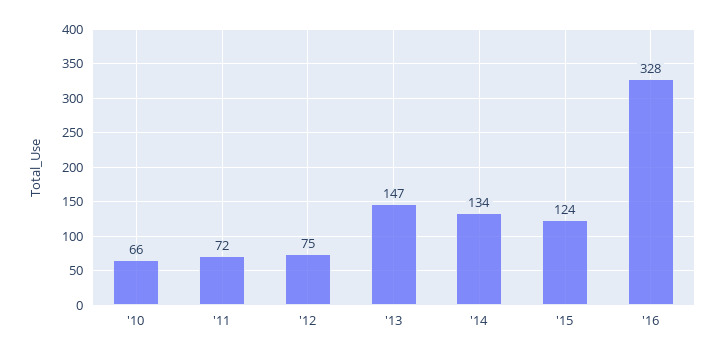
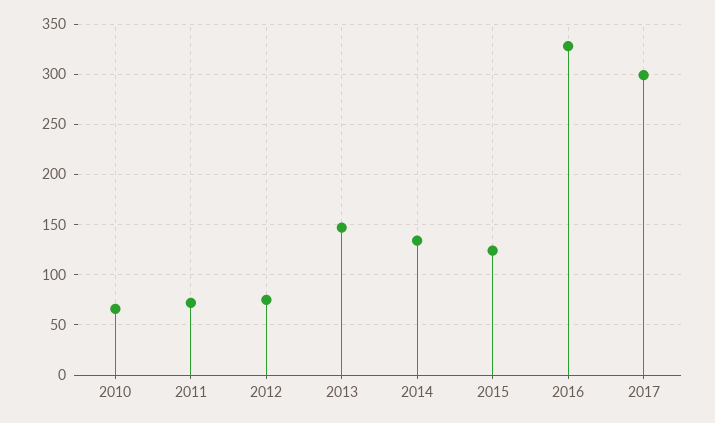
2017: none -> 300

